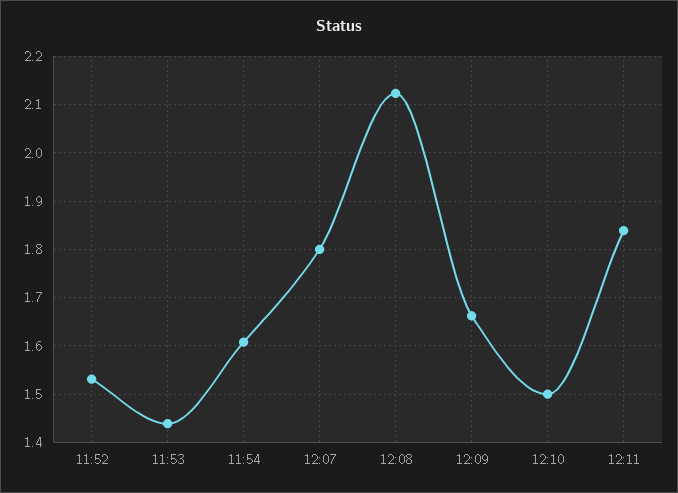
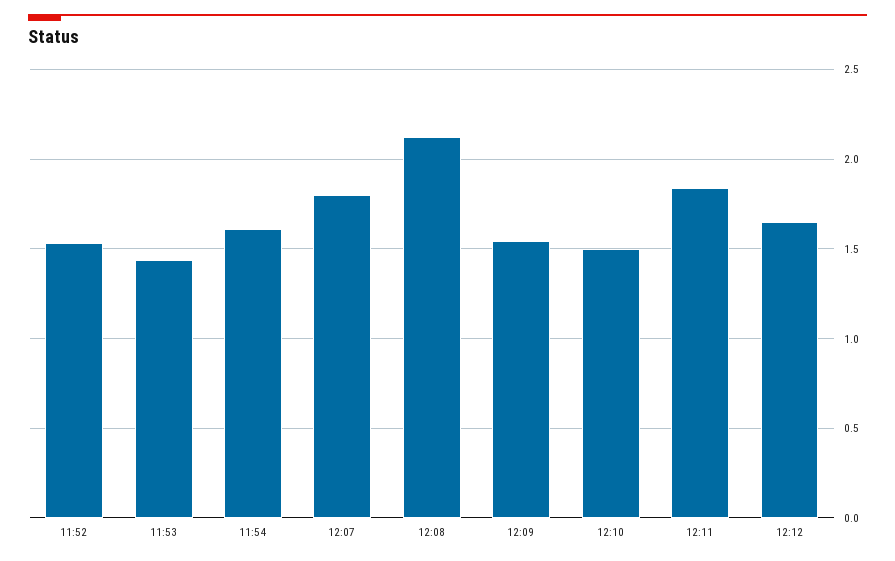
12:09: 1.66 -> 1.55
12:12: none -> 1.65

